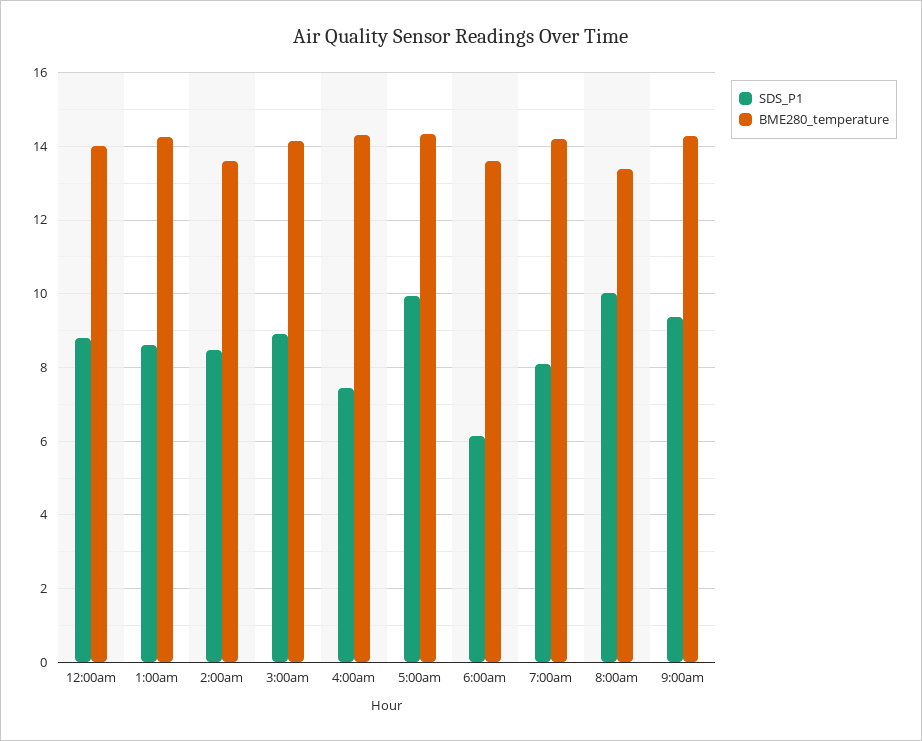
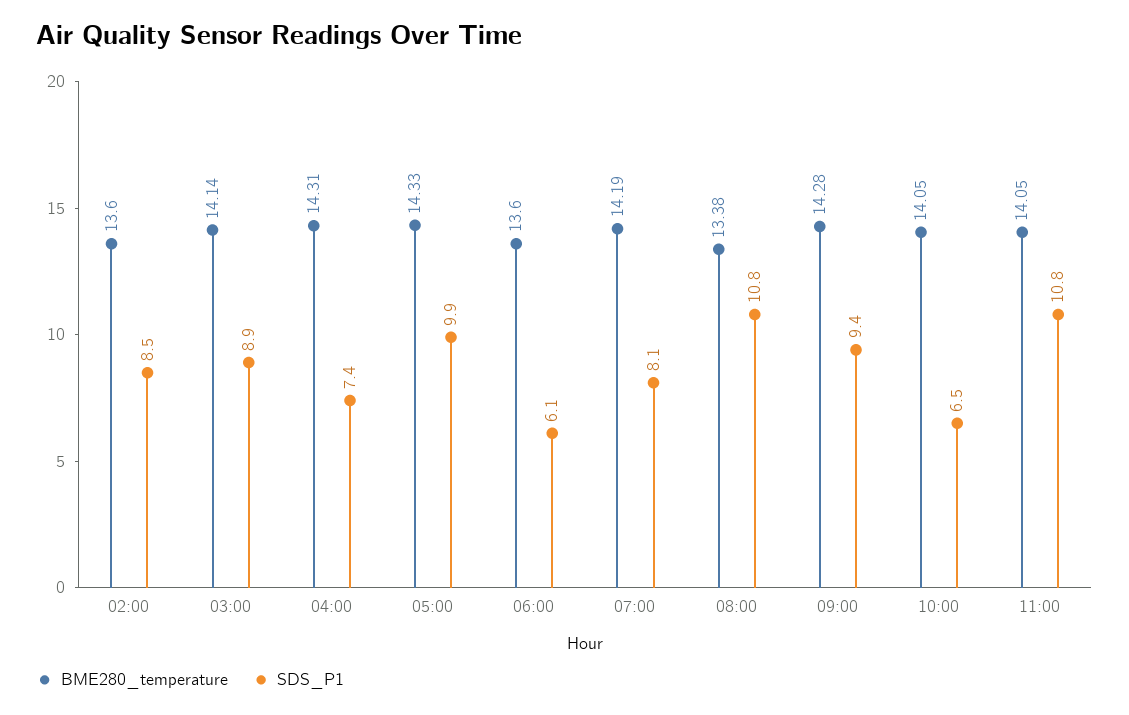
SDS_P1, 12:00am: 8.8 -> none
BME280_temperature, 12:00am: 14 -> none
SDS_P1, 1:00am: 8.6 -> none
BME280_temperature, 1:00am: 14.2 -> none
SDS_P1, 8:00am: 10 -> 10.8
BME280_temperature, 10:00: none -> 14.05
SDS_P1, 10:00: none -> 6.5
BME280_temperature, 11:00: none -> 14.05
SDS_P1, 11:00: none -> 10.8

